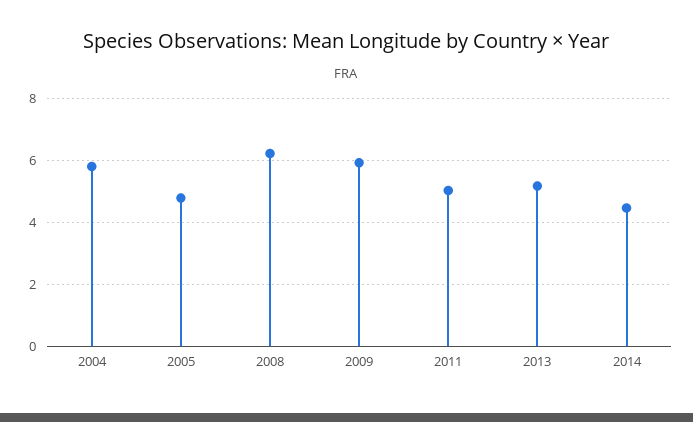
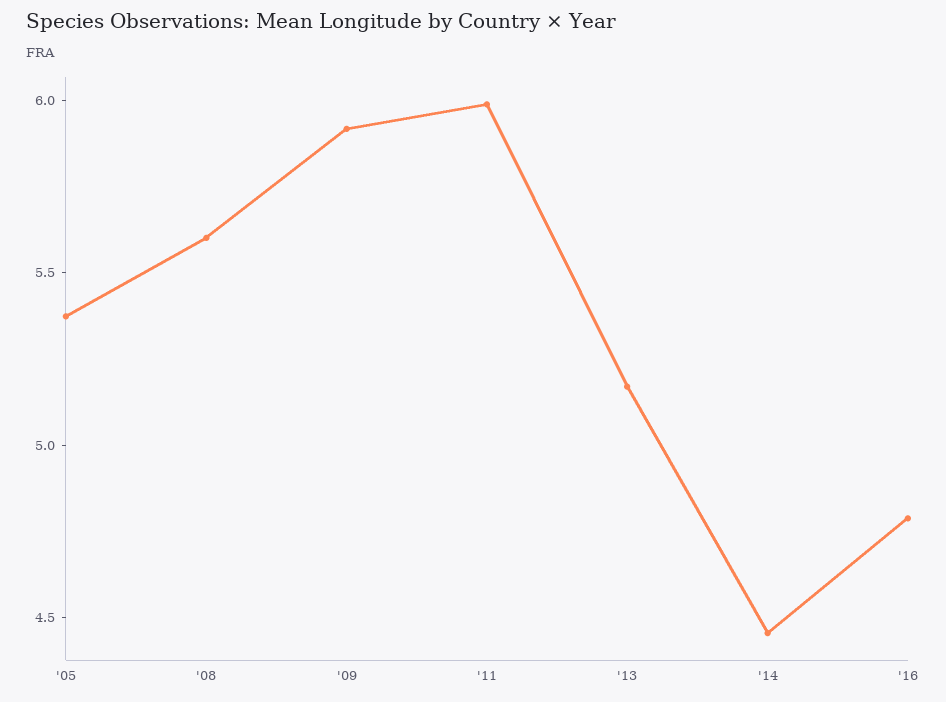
2004: 5.8 -> none
2005: 4.8 -> 5.4
2008: 6.2 -> 5.6
2011: 5 -> 6
'16: none -> 4.8

